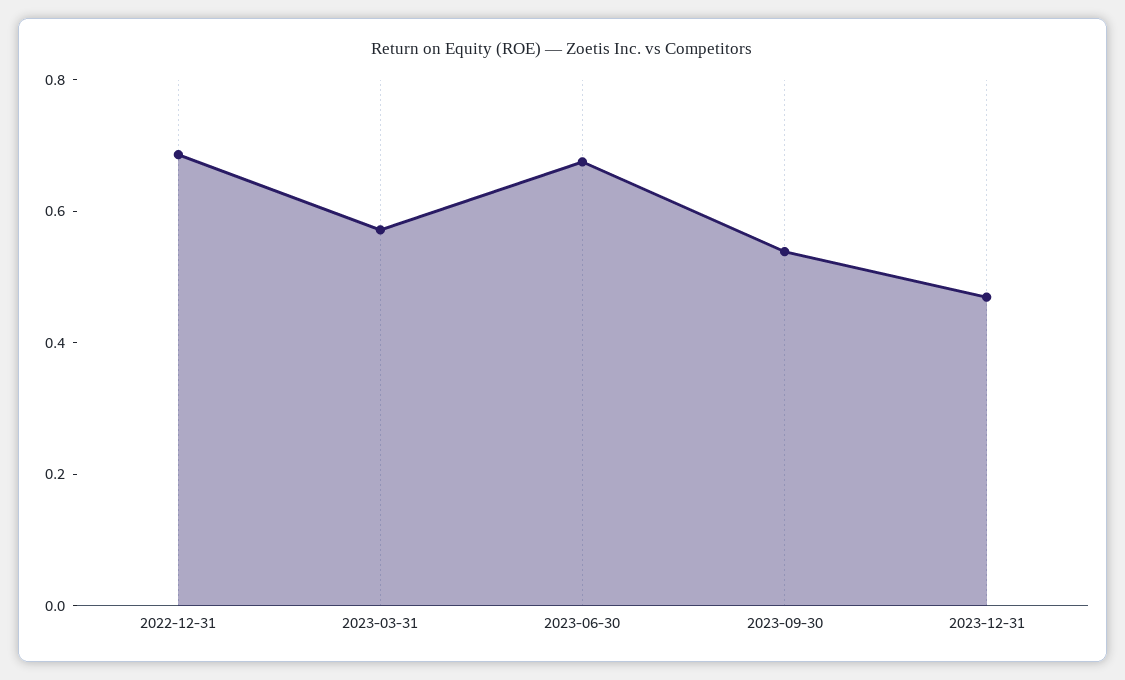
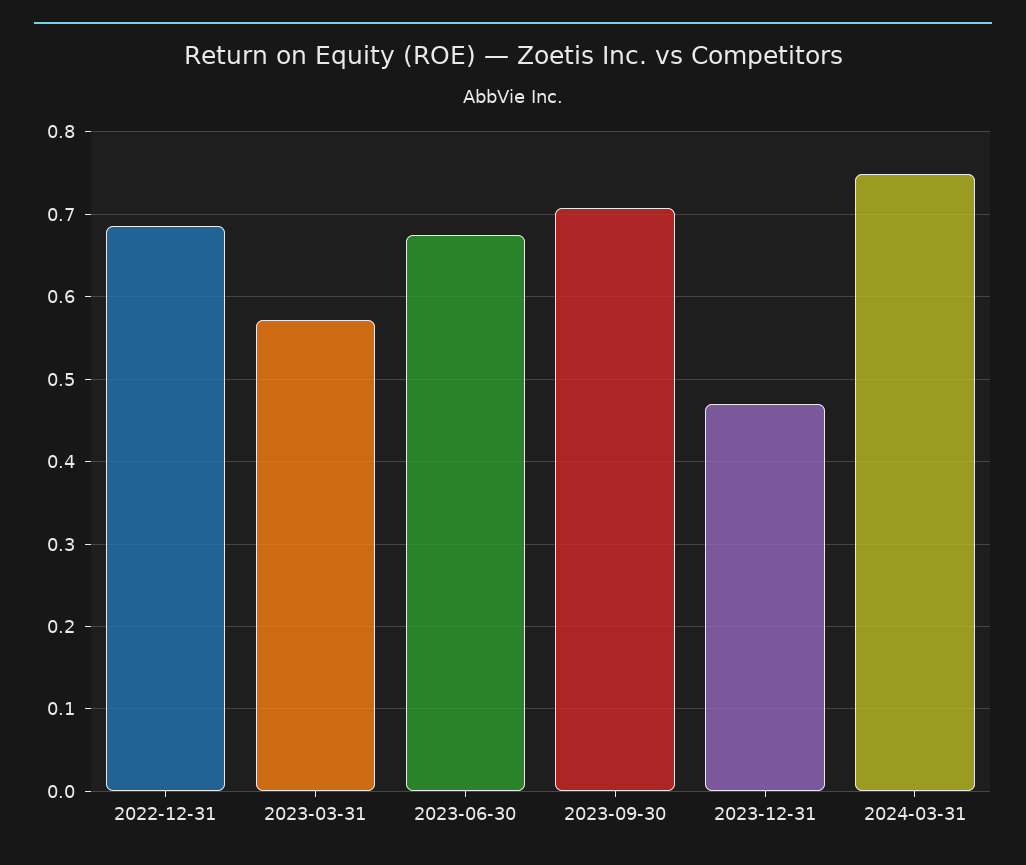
2023-09-30: 0.55 -> 0.71
2024-03-31: none -> 0.75

